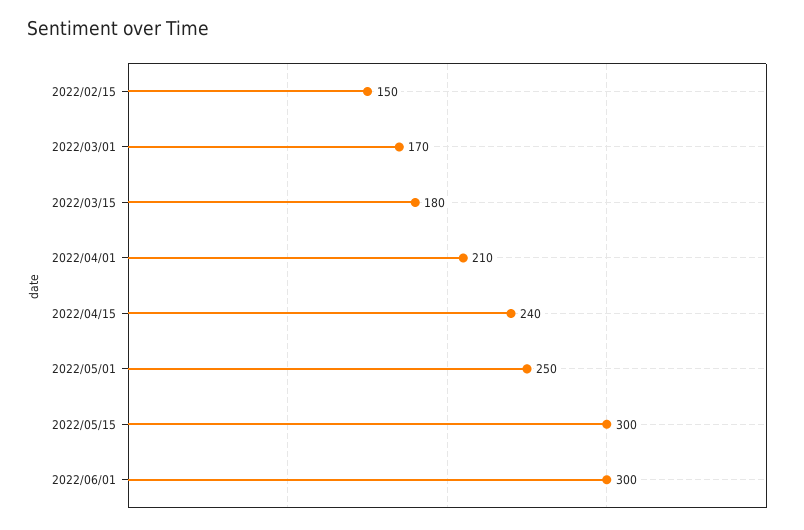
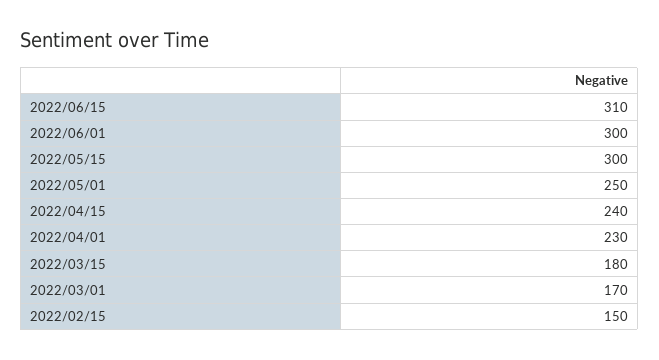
2022/04/01: 210 -> 230
2022/06/15: none -> 310

